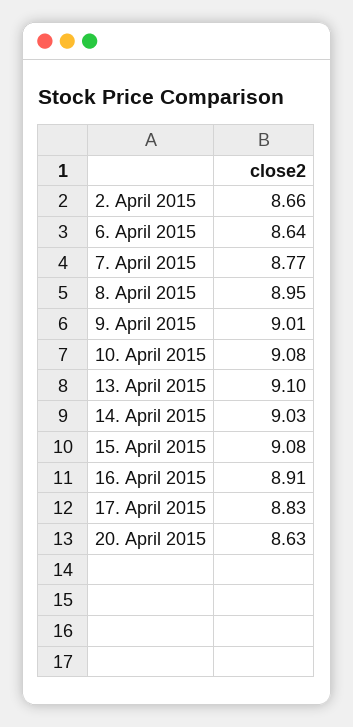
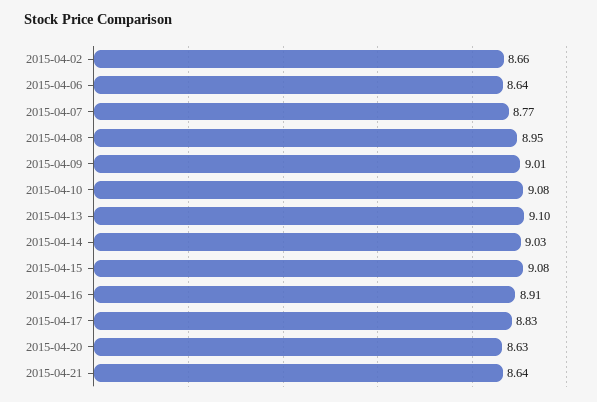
2015-04-21: none -> 8.64

